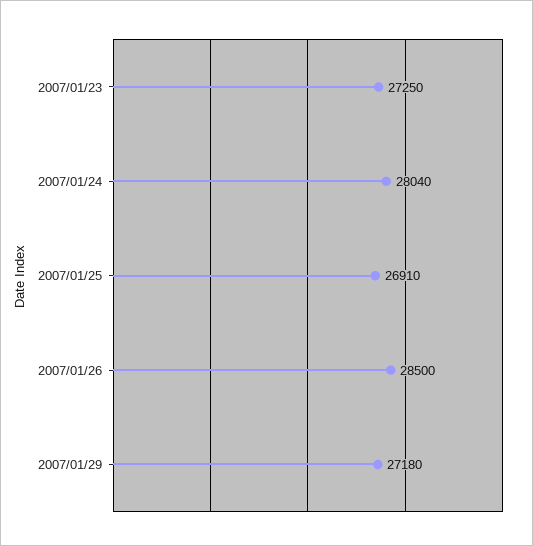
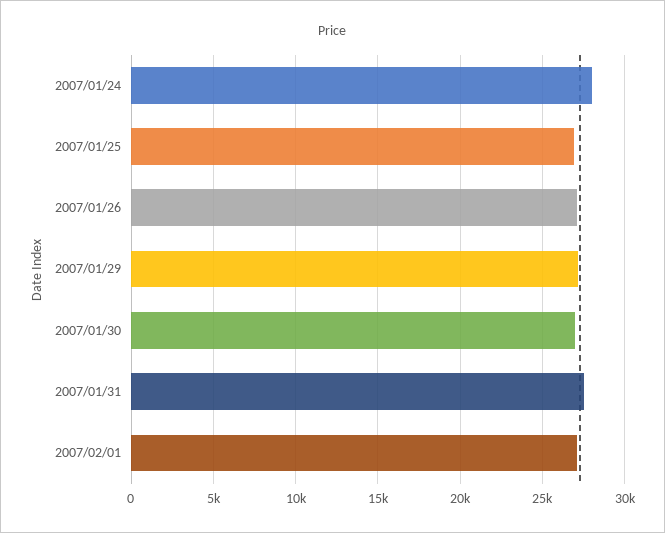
2007/01/23: 27250 -> none
2007/01/26: 28500 -> 27000
2007/01/30: none -> 27000
2007/01/31: none -> 27500
2007/02/01: none -> 27000

